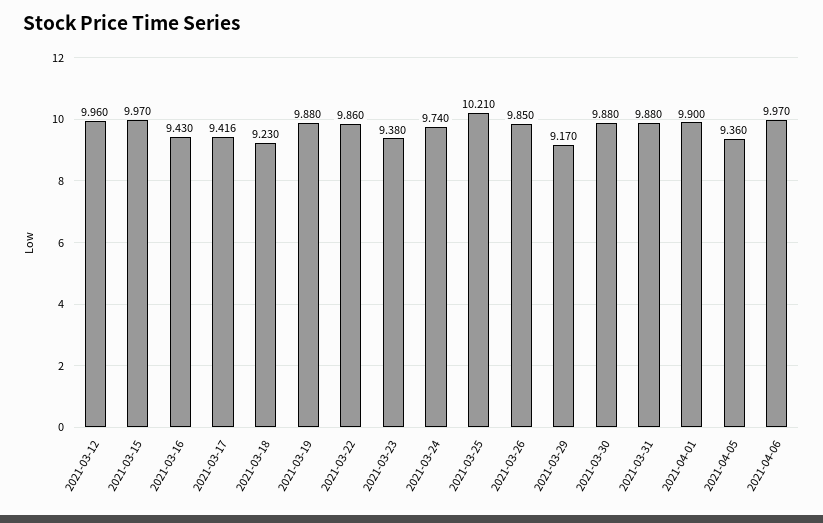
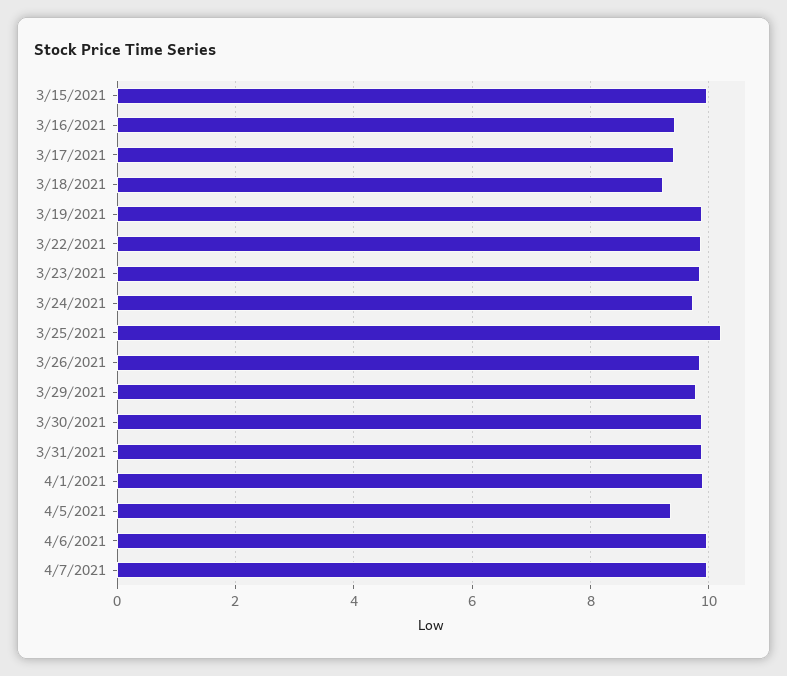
2021-03-12: 9.96 -> none
2021-03-23: 9.38 -> 9.8
2021-03-29: 9.17 -> 9.8
4/7/2021: none -> 10

